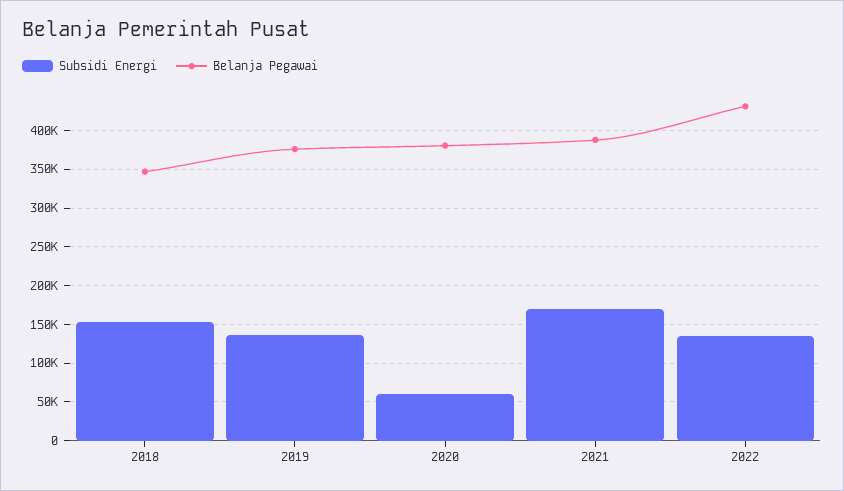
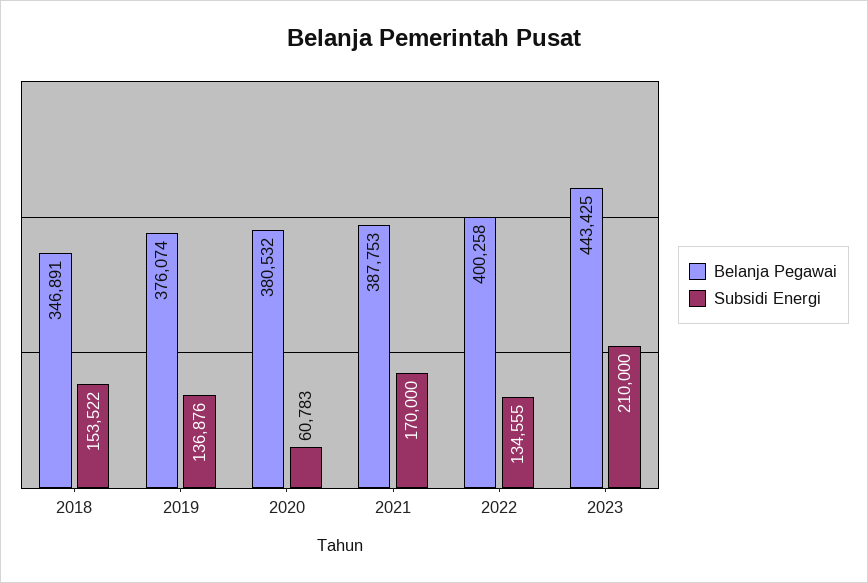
Belanja Pegawai, 2022: 430000 -> 400258
Belanja Pegawai, 2023: none -> 443425
Subsidi Energi, 2023: none -> 210000

